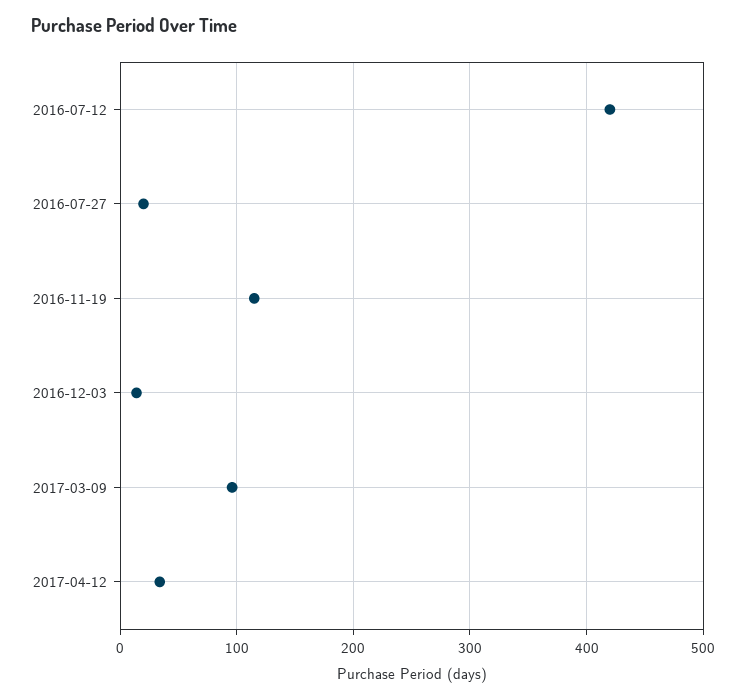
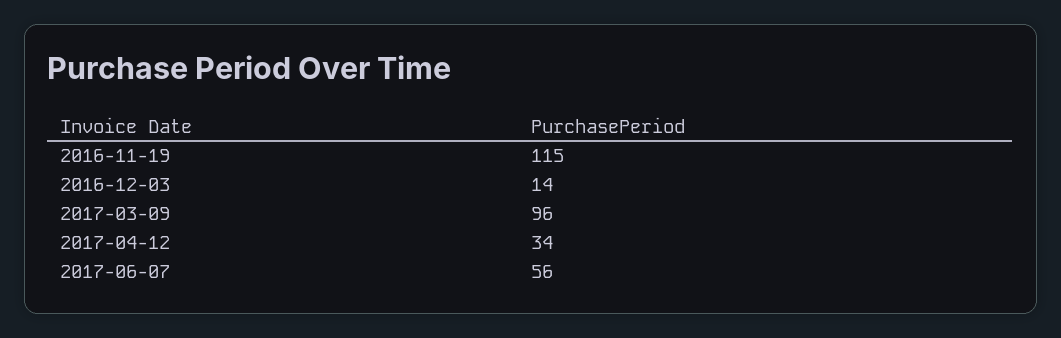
2016-07-12: 420 -> none
2016-07-27: 20 -> none
2017-06-07: none -> 56

